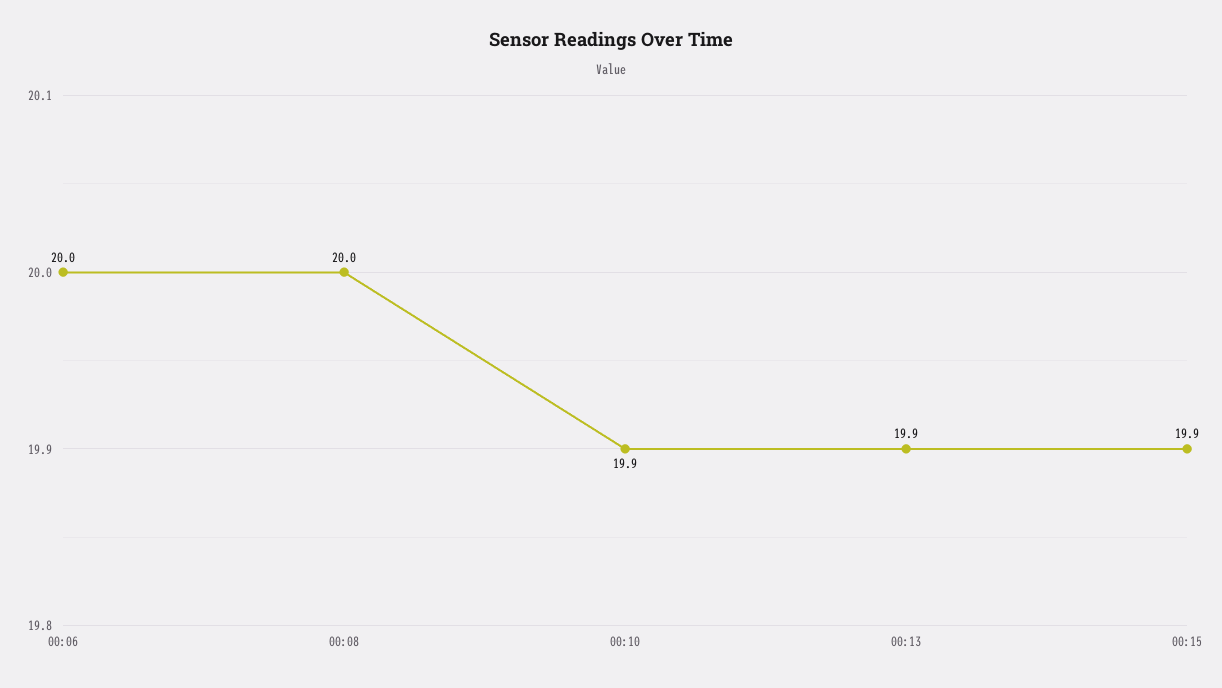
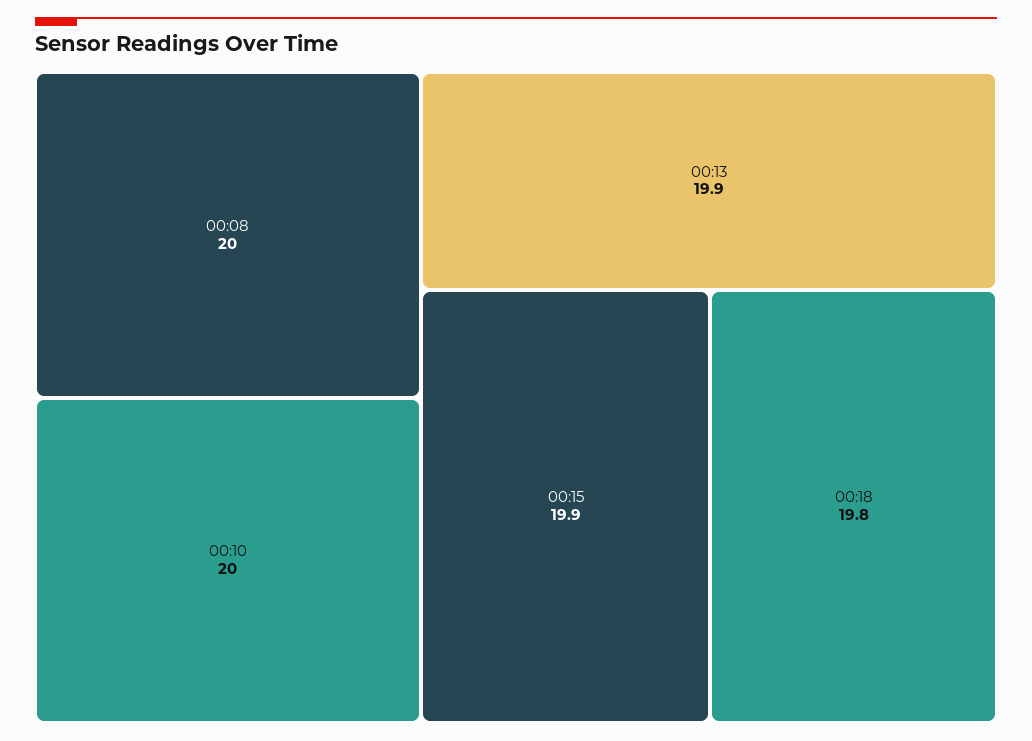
00:06: 20 -> none
00:10: 19.9 -> 20
00:18: none -> 19.8

